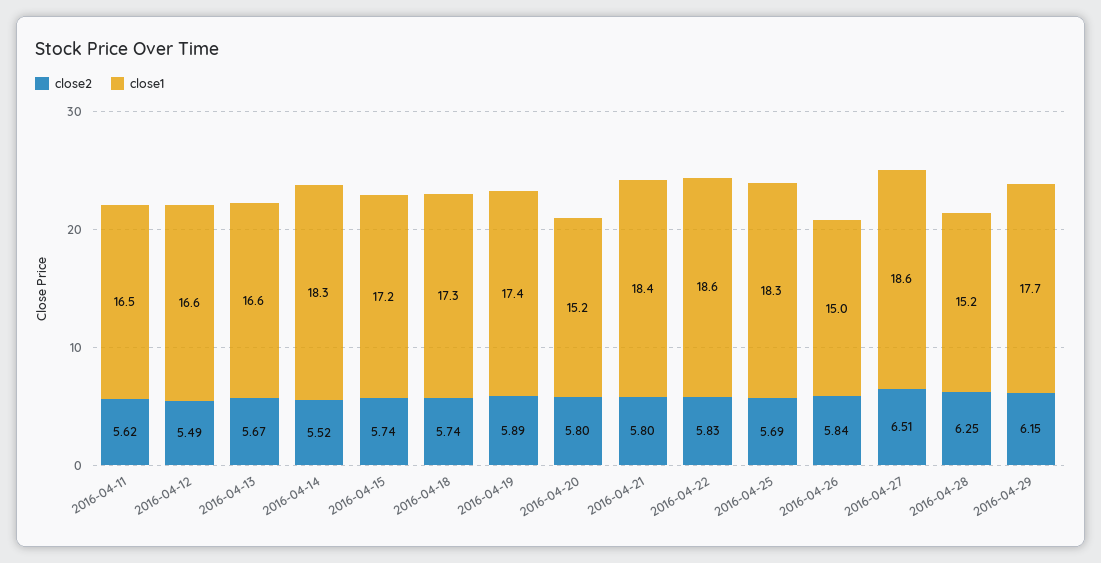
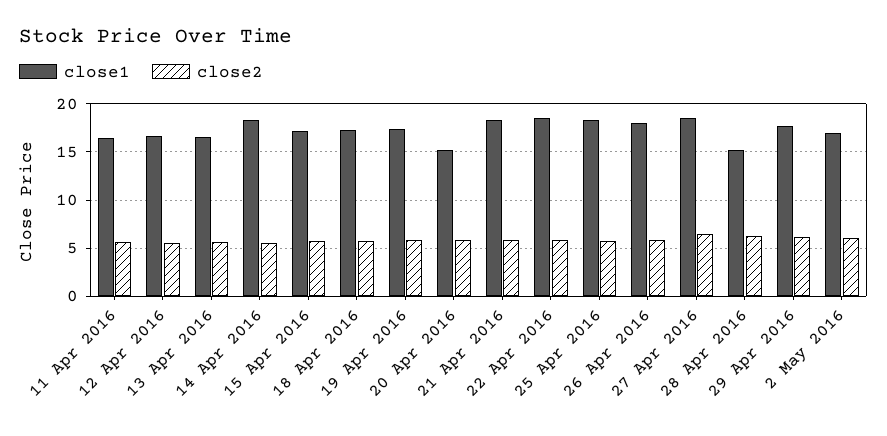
close1, 2016-04-26: 15 -> 18
close1, 2 May 2016: none -> 17
close2, 2 May 2016: none -> 6

